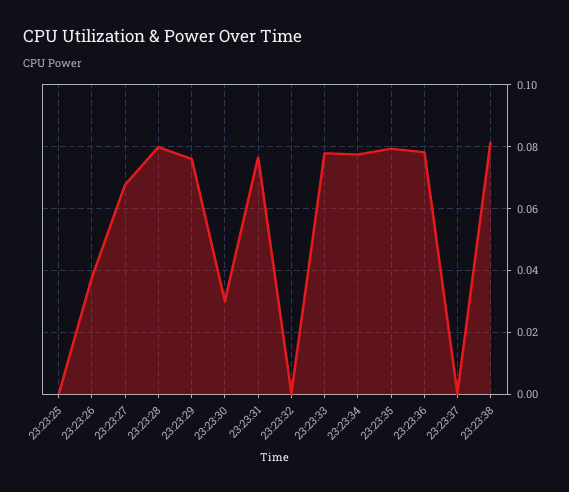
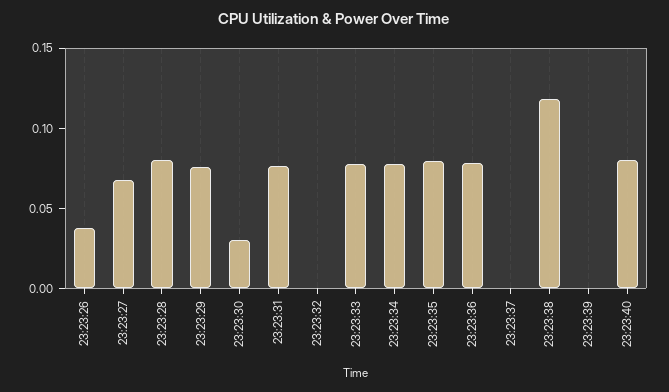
23:23:25: 0 -> none
23:23:38: 0.082 -> 0.12
23:23:39: none -> 0
23:23:40: none -> 0.08

